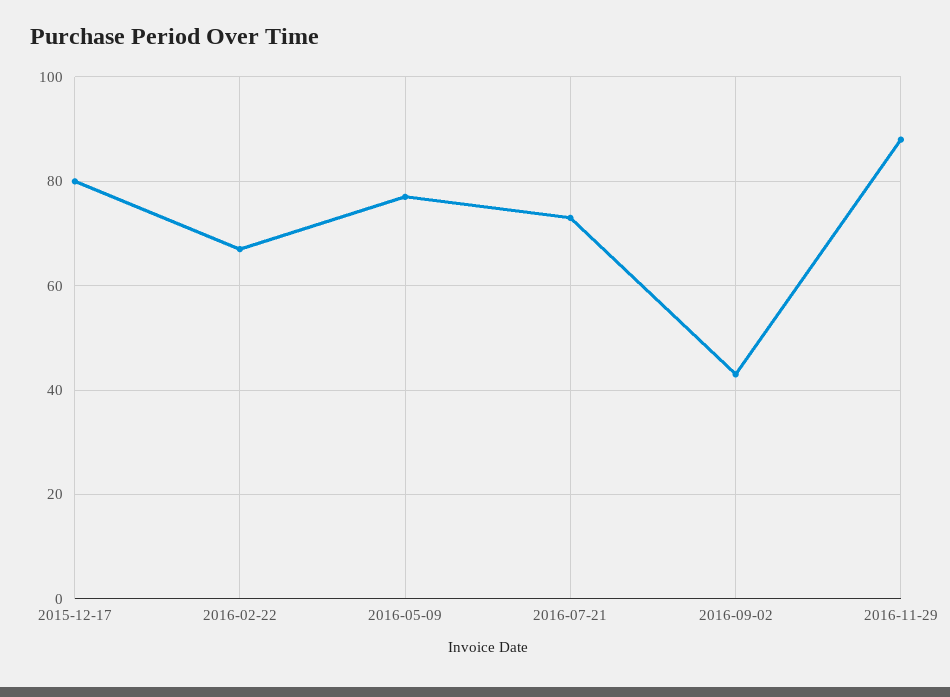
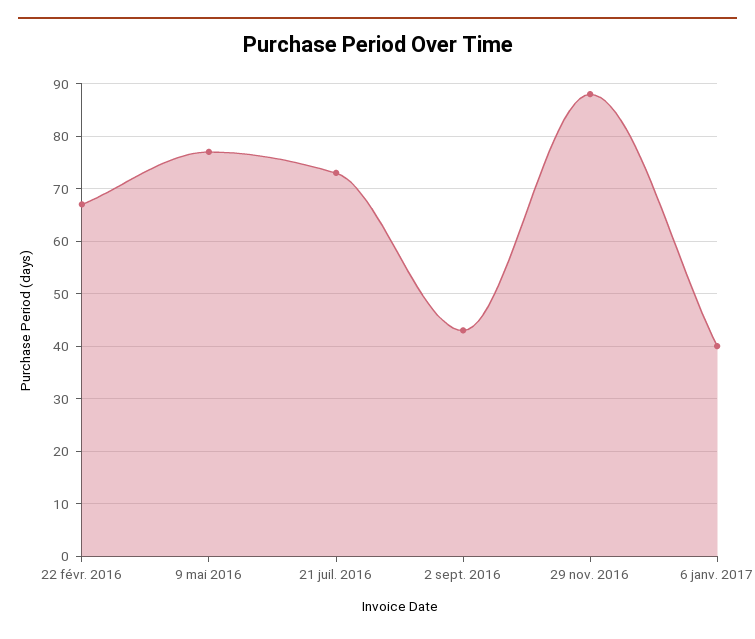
2015-12-17: 80 -> none
6 janv. 2017: none -> 40

